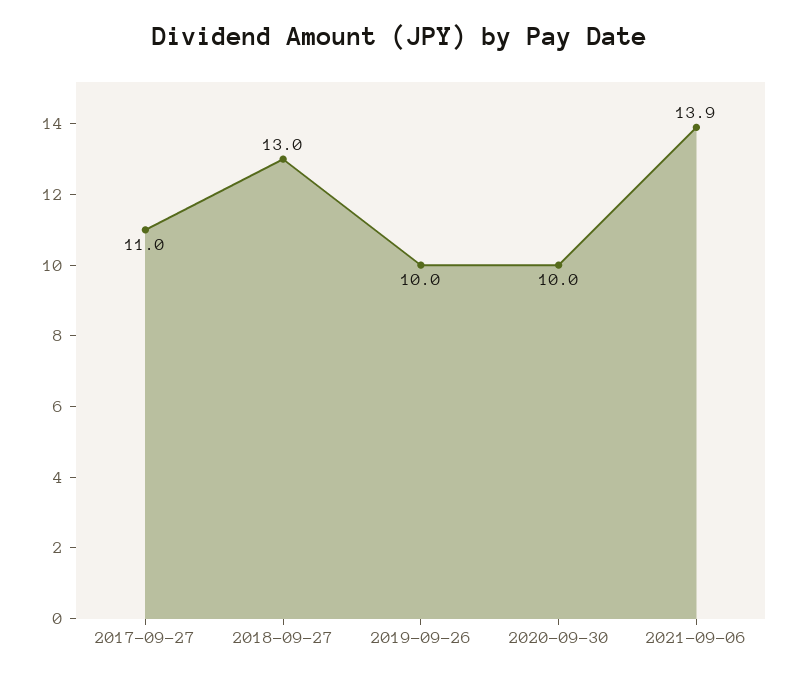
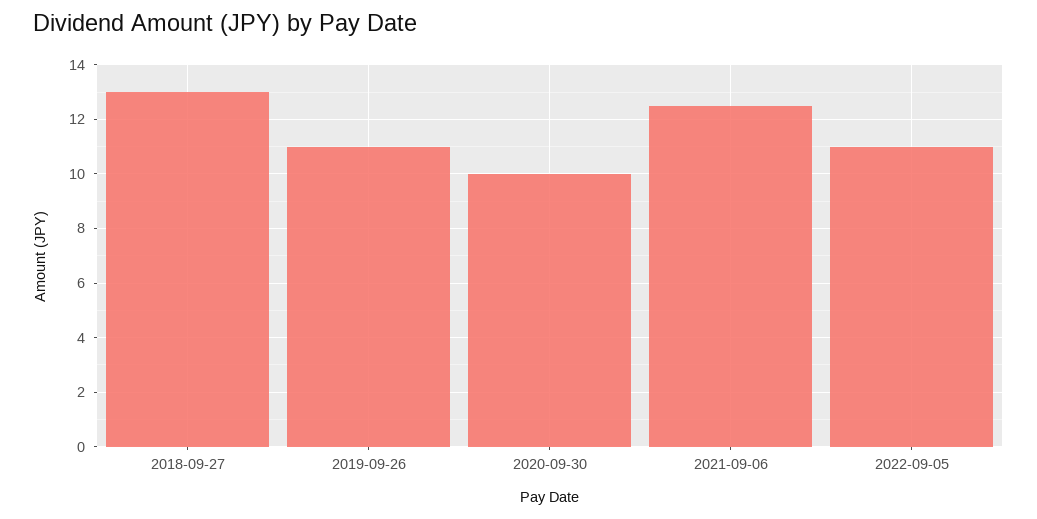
2017-09-27: 11 -> none
2019-09-26: 10 -> 11
2021-09-06: 13.9 -> 12.5
2022-09-05: none -> 11

